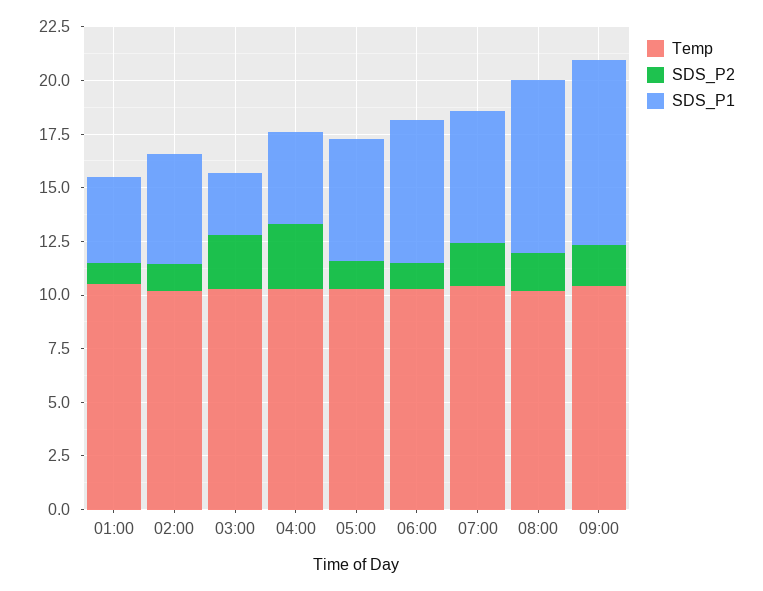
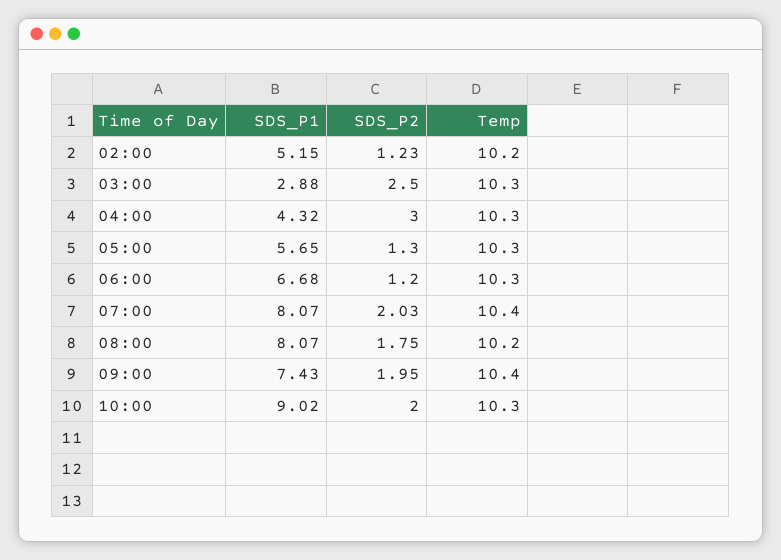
Temp, 01:00: 10.5 -> none
SDS_P2, 01:00: 1 -> none
SDS_P1, 01:00: 4 -> none
SDS_P1, 07:00: 6 -> 8.07
SDS_P1, 09:00: 8.5 -> 7.43
SDS_P1, 10:00: none -> 9.02
SDS_P2, 10:00: none -> 2
Temp, 10:00: none -> 10.3

